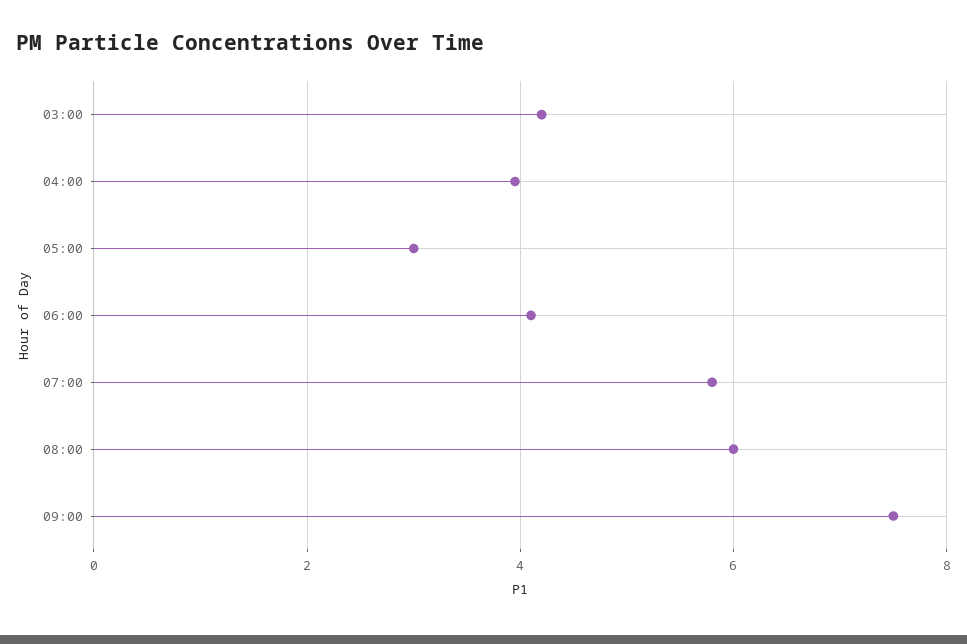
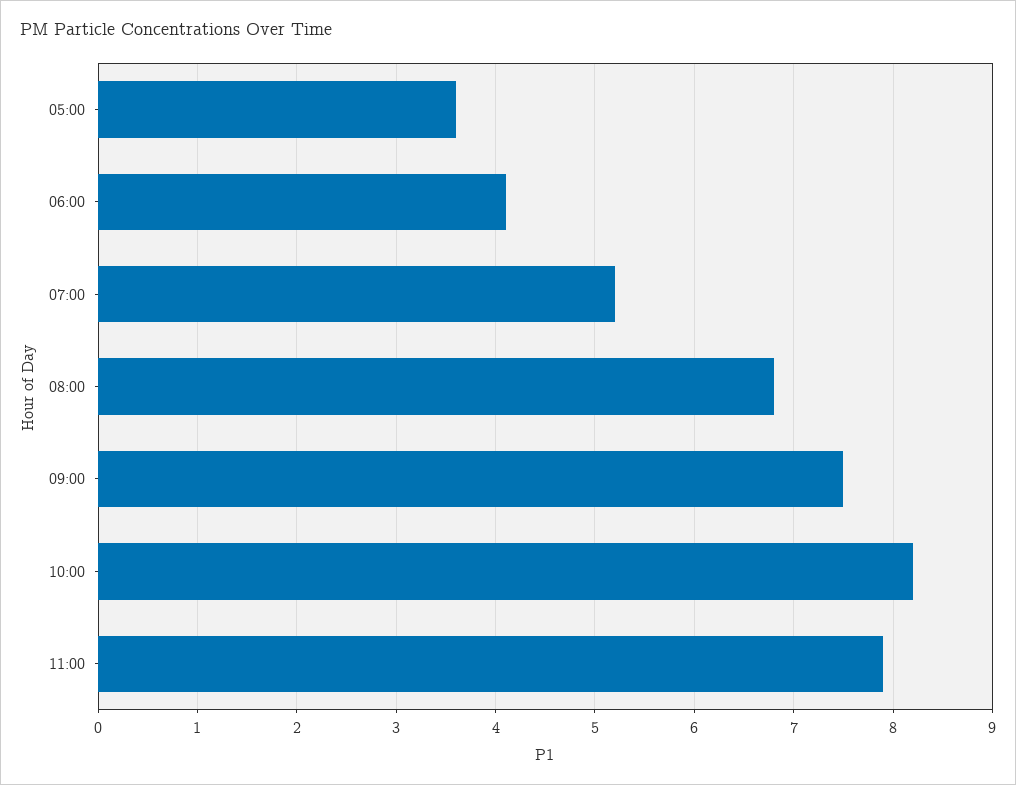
03:00: 4.2 -> none
04:00: 4 -> none
05:00: 3 -> 3.6
07:00: 5.8 -> 5.2
08:00: 6 -> 6.8
10:00: none -> 8.2
11:00: none -> 7.9

